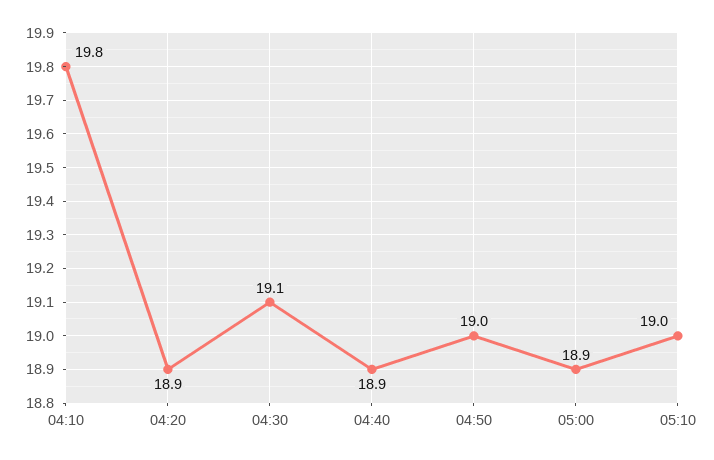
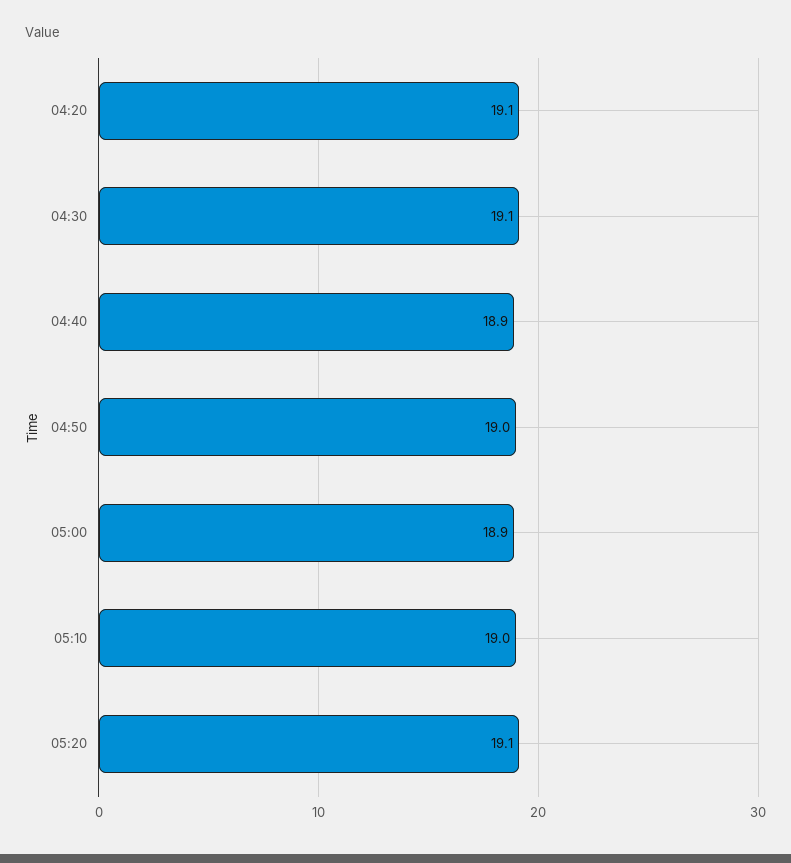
04:10: 19.8 -> none
04:20: 18.9 -> 19.1
05:20: none -> 19.1

